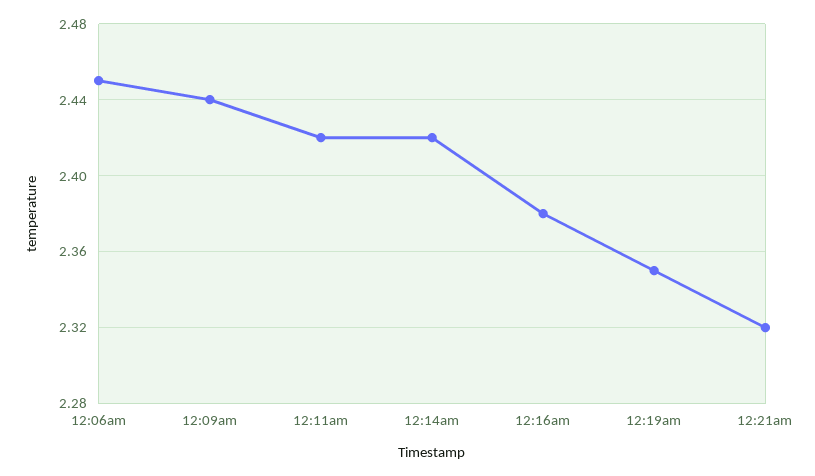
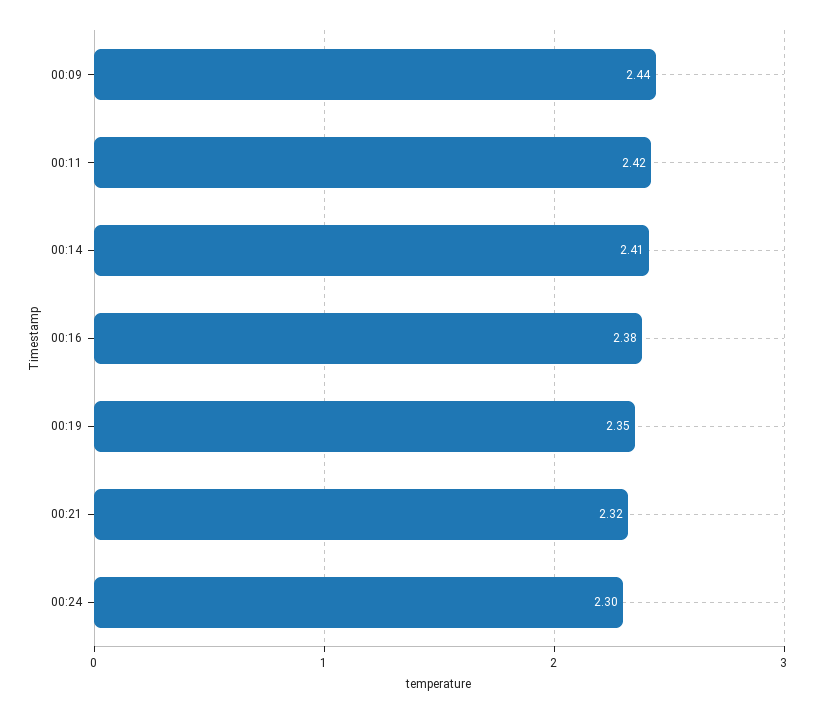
12:06am: 2.45 -> none
12:14am: 2.42 -> 2.41
00:24: none -> 2.3

